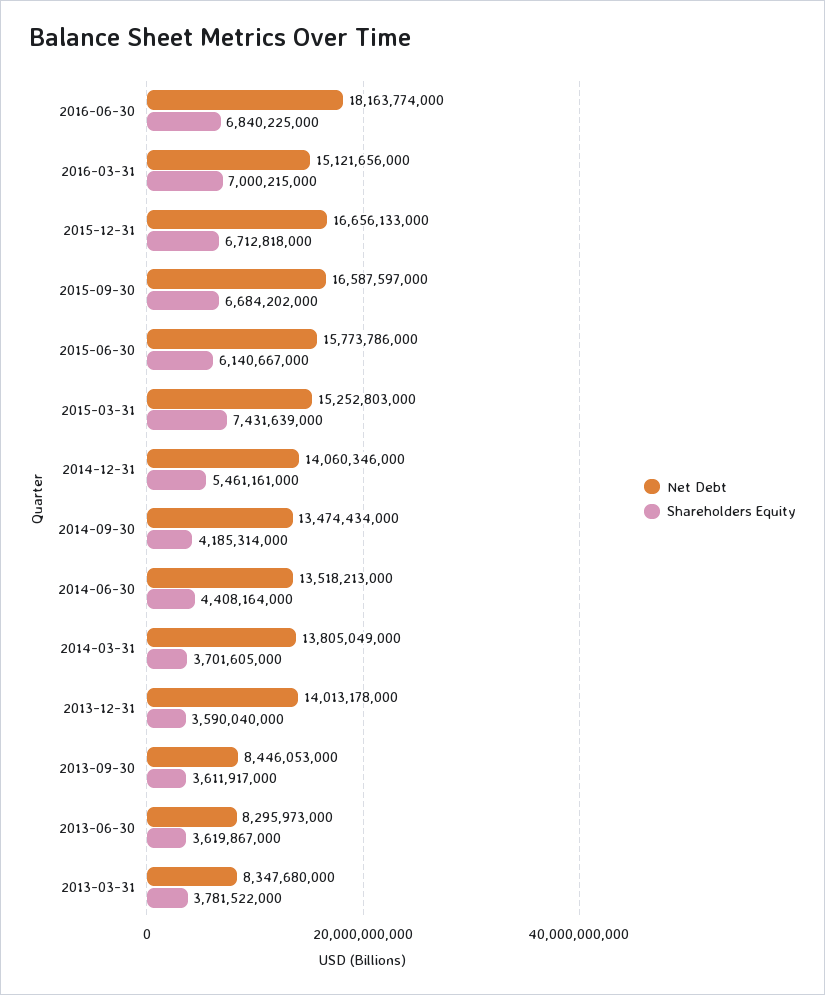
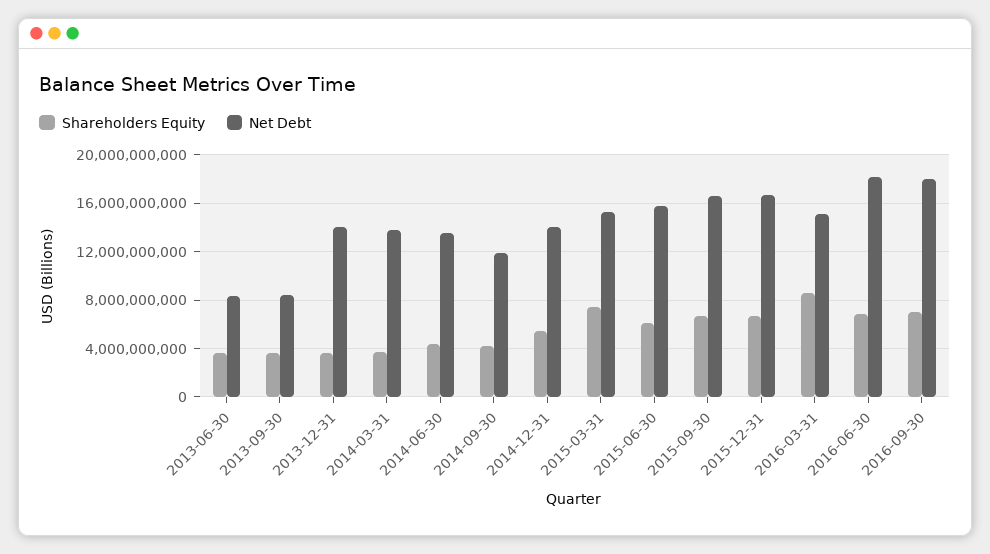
Shareholders Equity, 2016-03-31: 7000215000 -> 8500000000
Net Debt, 2014-09-30: 13474434000 -> 12000000000
Net Debt, 2013-03-31: 8347680000 -> none
Shareholders Equity, 2013-03-31: 3781522000 -> none
Shareholders Equity, 2016-09-30: none -> 7000000000
Net Debt, 2016-09-30: none -> 18000000000

